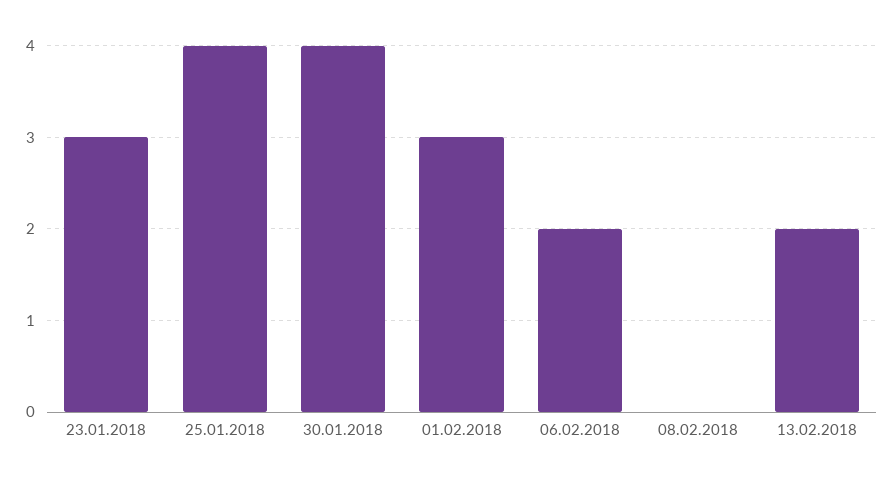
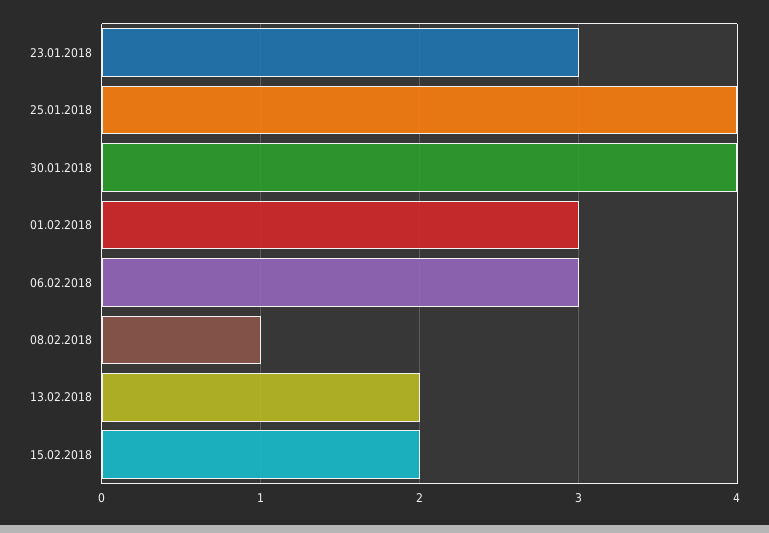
06.02.2018: 2 -> 3
08.02.2018: 0 -> 1
15.02.2018: none -> 2

